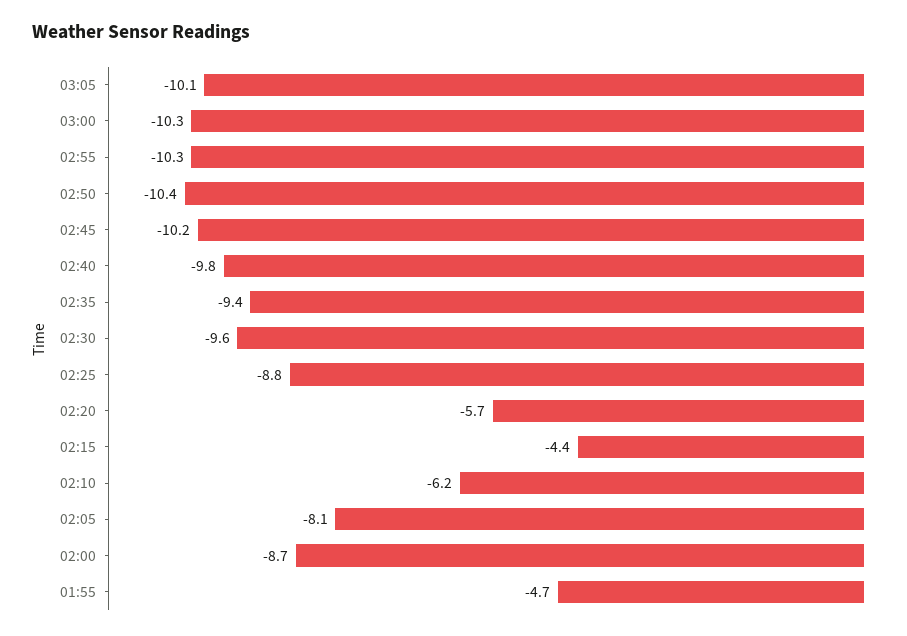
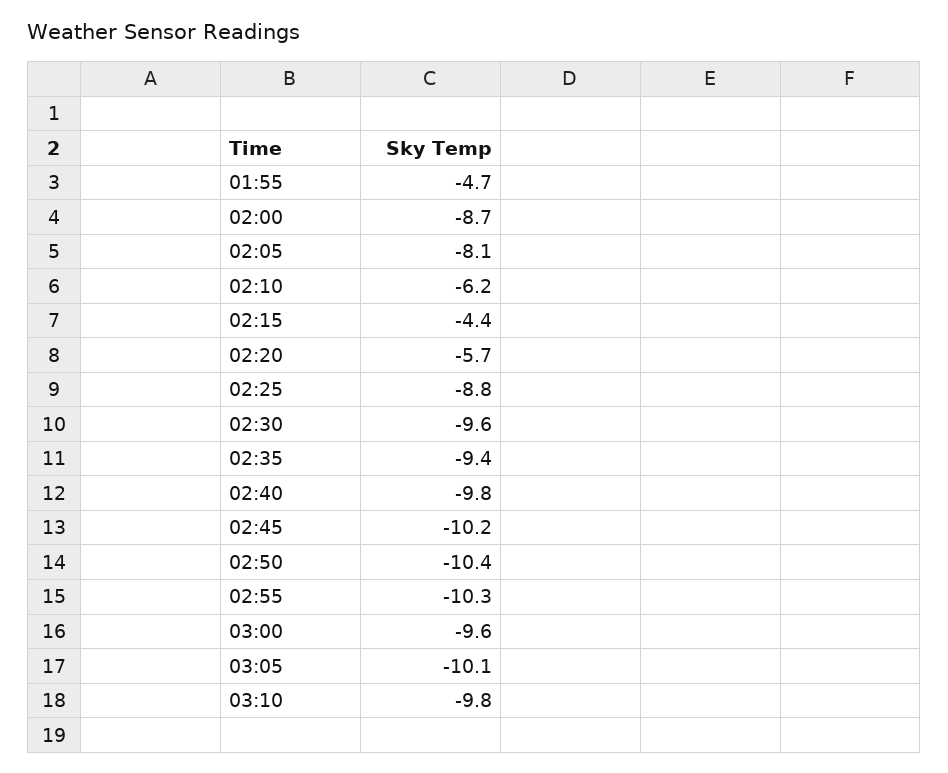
03:00: -10.3 -> -9.6
03:10: none -> -9.8

